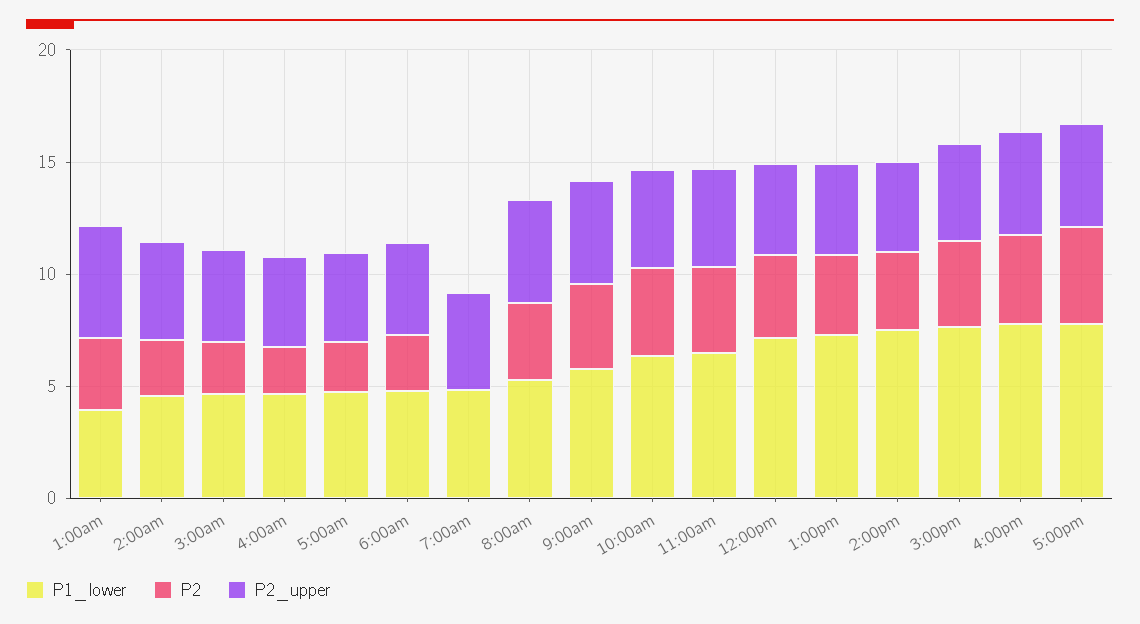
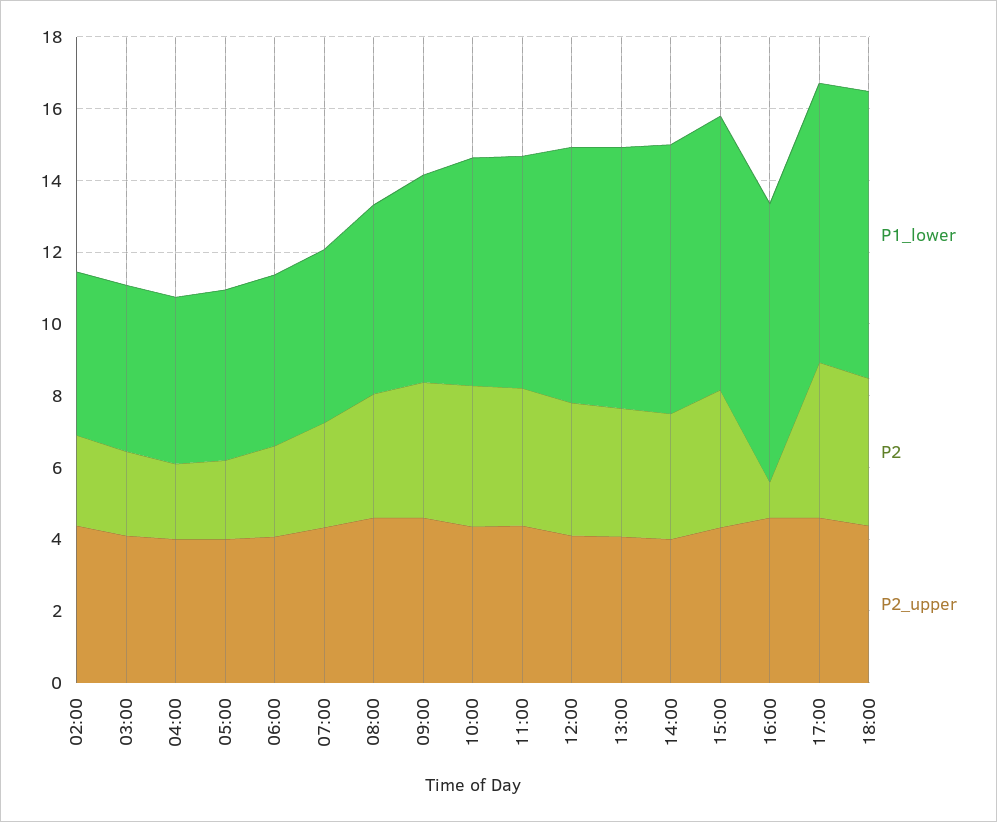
P1_lower, 1:00am: 4 -> none
P2, 1:00am: 3 -> none
P2_upper, 1:00am: 5 -> none
P2, 7:00am: 0 -> 3
P2, 4:00pm: 4 -> 1
P1_lower, 18:00: none -> 8
P2, 18:00: none -> 4
P2_upper, 18:00: none -> 4.5

